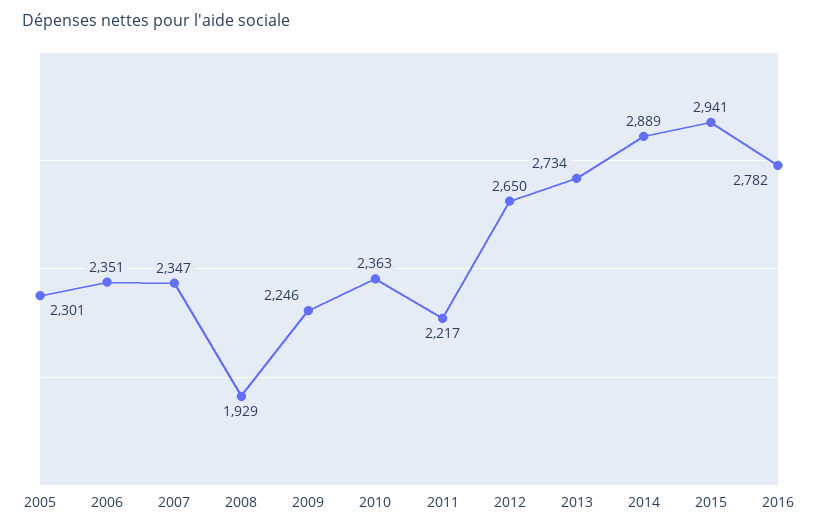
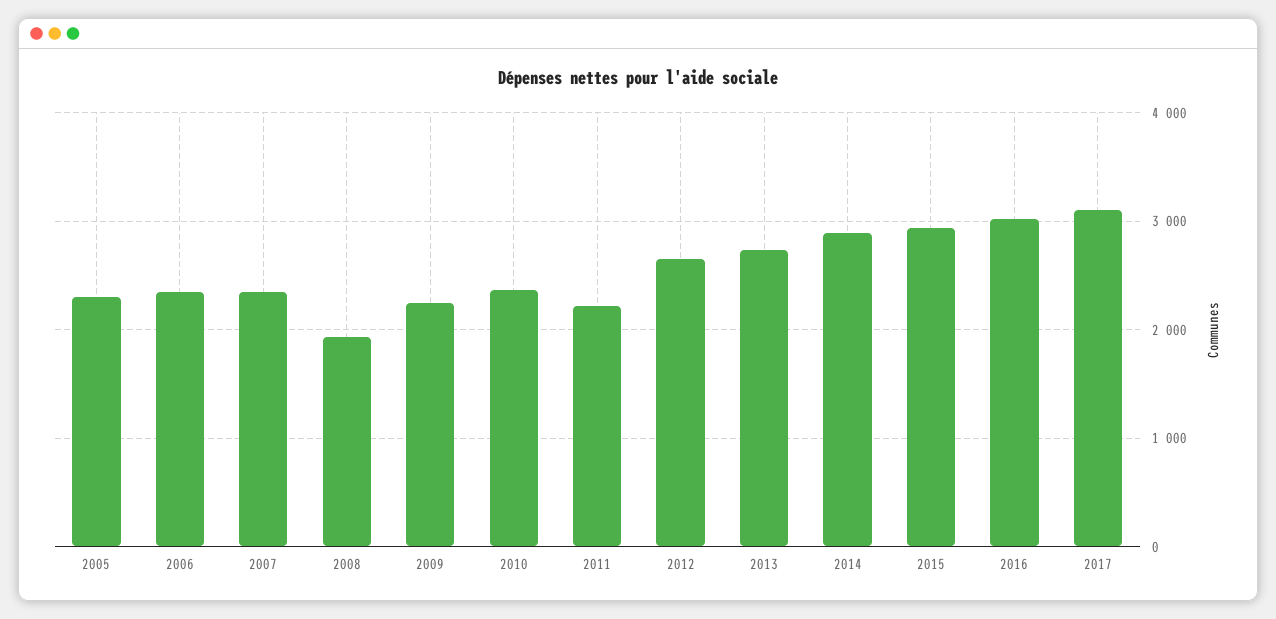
2016: 2782 -> 3000
2017: none -> 3100

